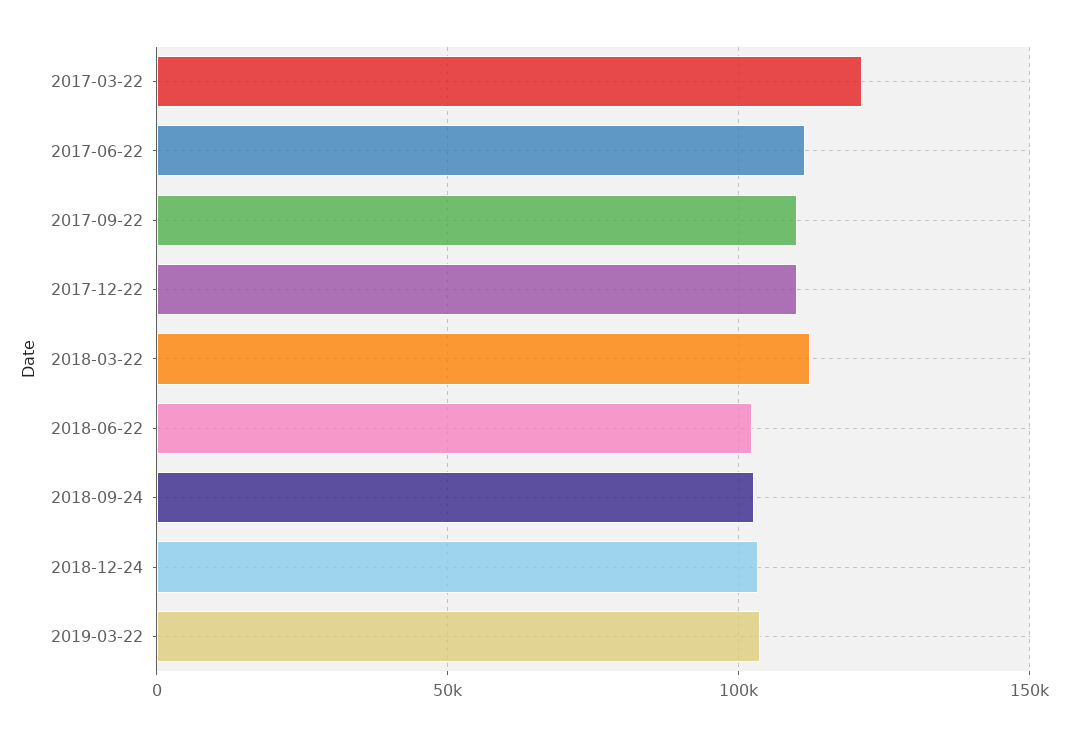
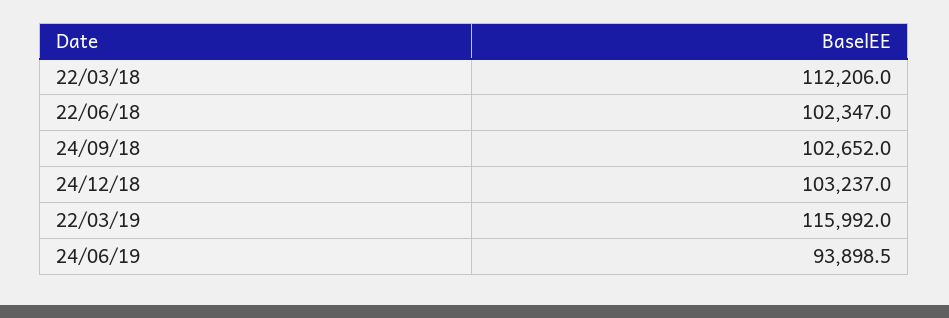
2017-03-22: 120000 -> none
2017-06-22: 110000 -> none
2017-09-22: 110000 -> none
2017-12-22: 110000 -> none
2019-03-22: 105000 -> 115992
24/06/19: none -> 93898.5

